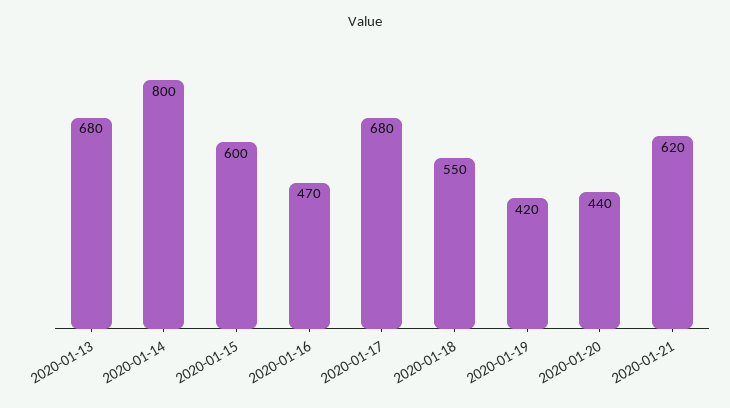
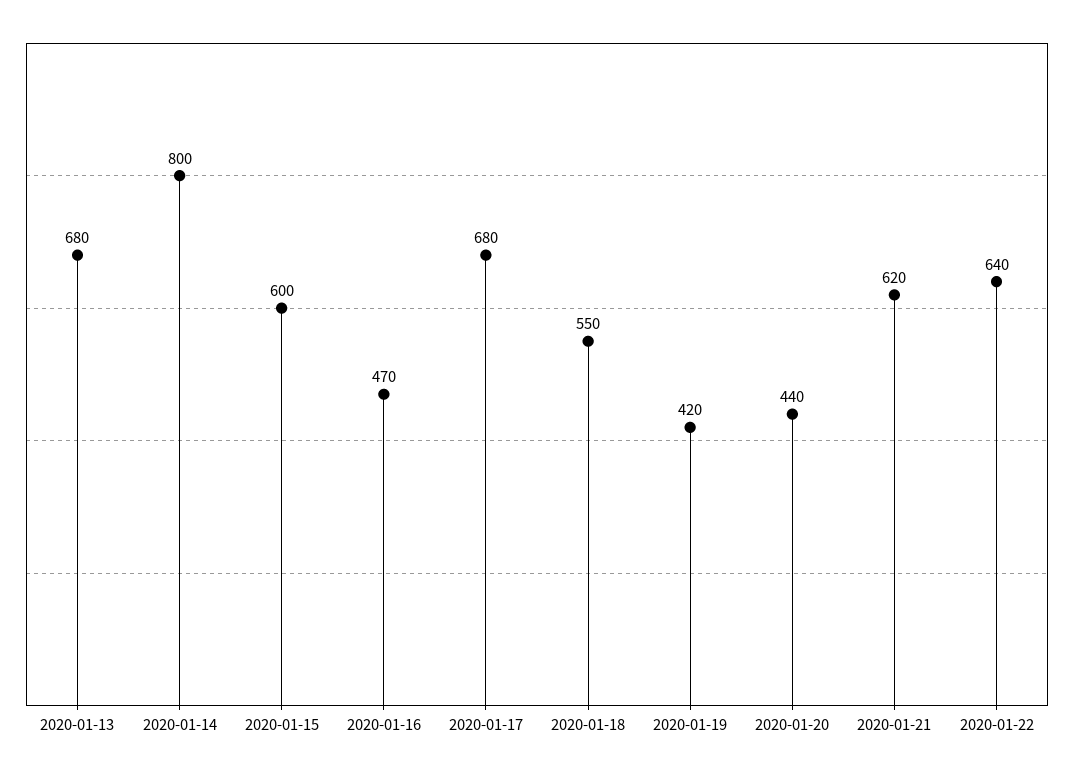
2020-01-22: none -> 640

